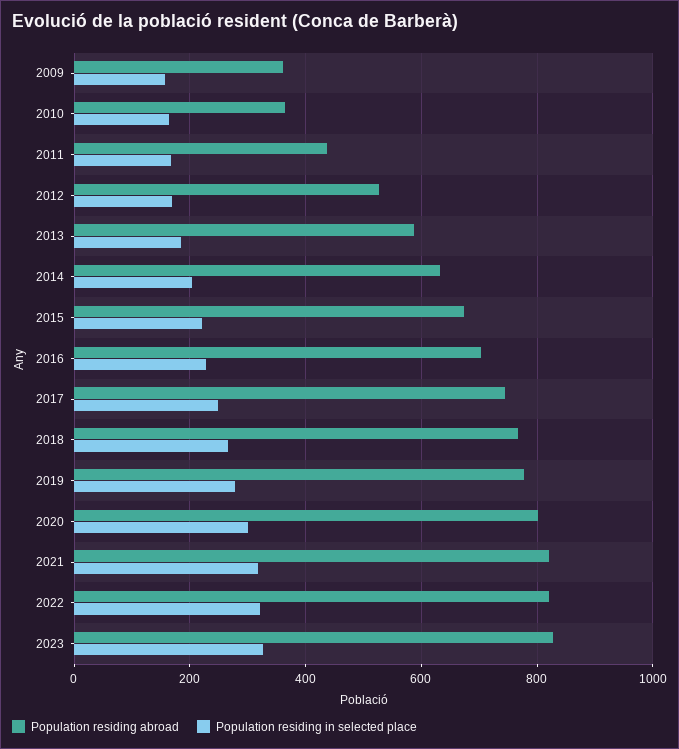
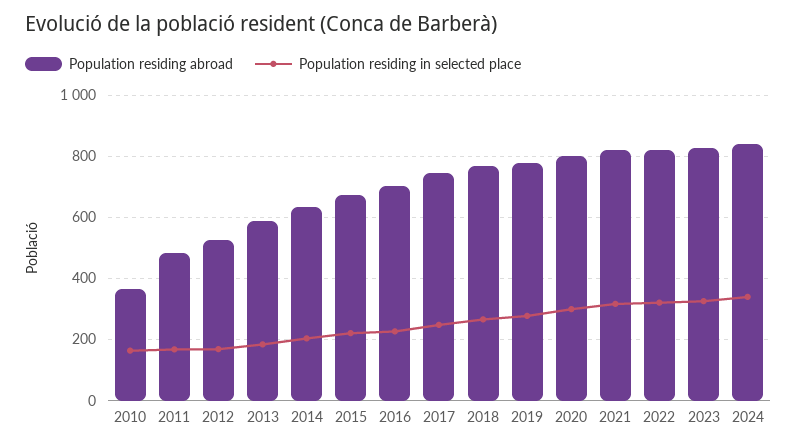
Population residing abroad, 2009: 360 -> none
Population residing in selected place, 2009: 160 -> none
Population residing abroad, 2011: 440 -> 480
Population residing abroad, 2024: none -> 840
Population residing in selected place, 2024: none -> 340

